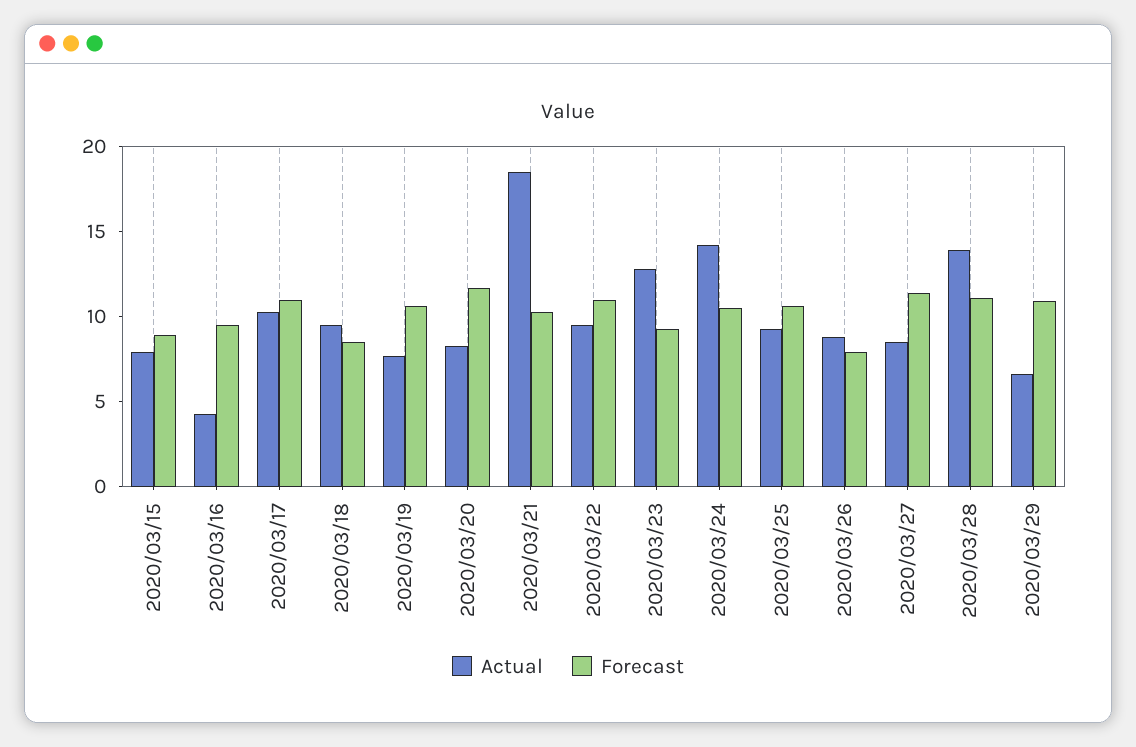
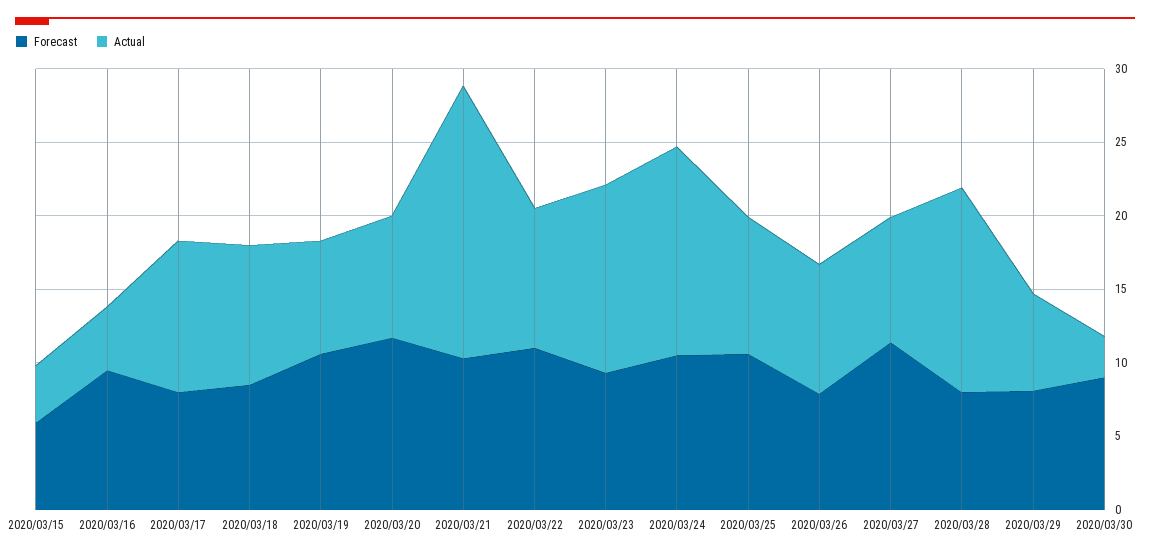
Actual, 2020/03/15: 8 -> 4
Forecast, 2020/03/15: 9 -> 6
Forecast, 2020/03/17: 11 -> 8
Forecast, 2020/03/28: 11 -> 8
Forecast, 2020/03/29: 11 -> 8
Forecast, 2020/03/30: none -> 9
Actual, 2020/03/30: none -> 3

